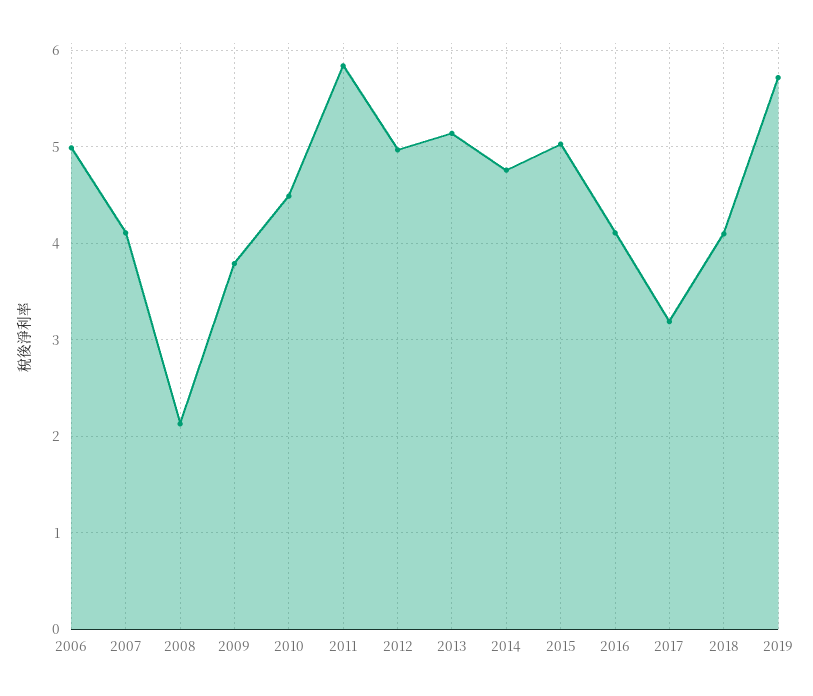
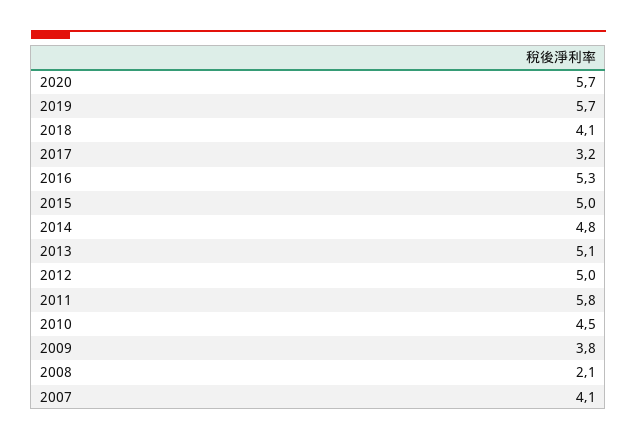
2006: 5 -> none
2016: 4.1 -> 5.3
2020: none -> 5.7

